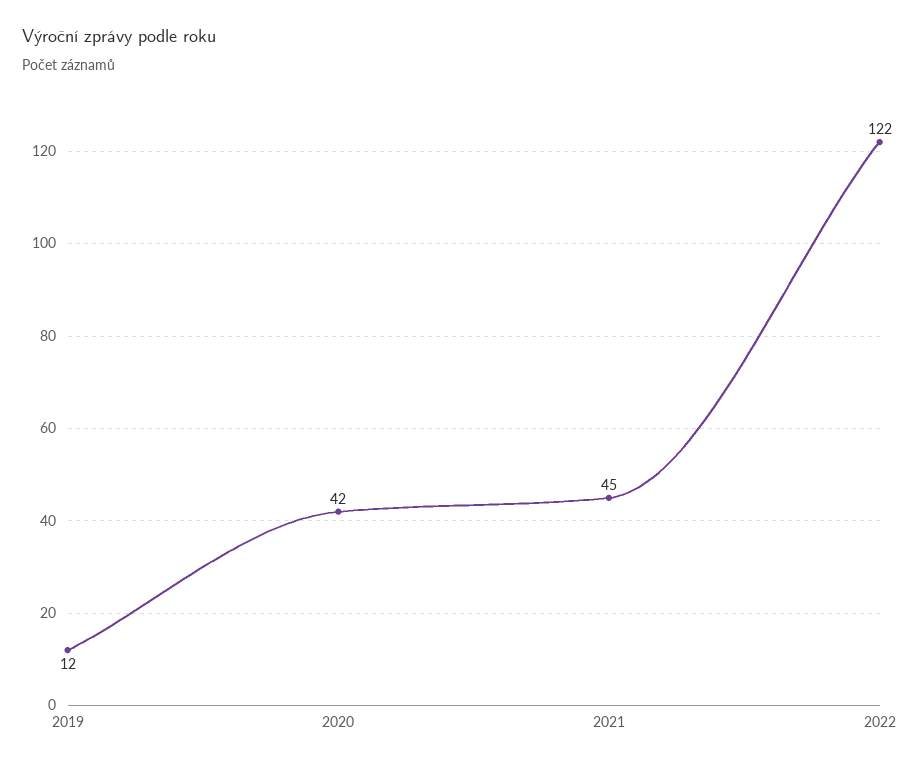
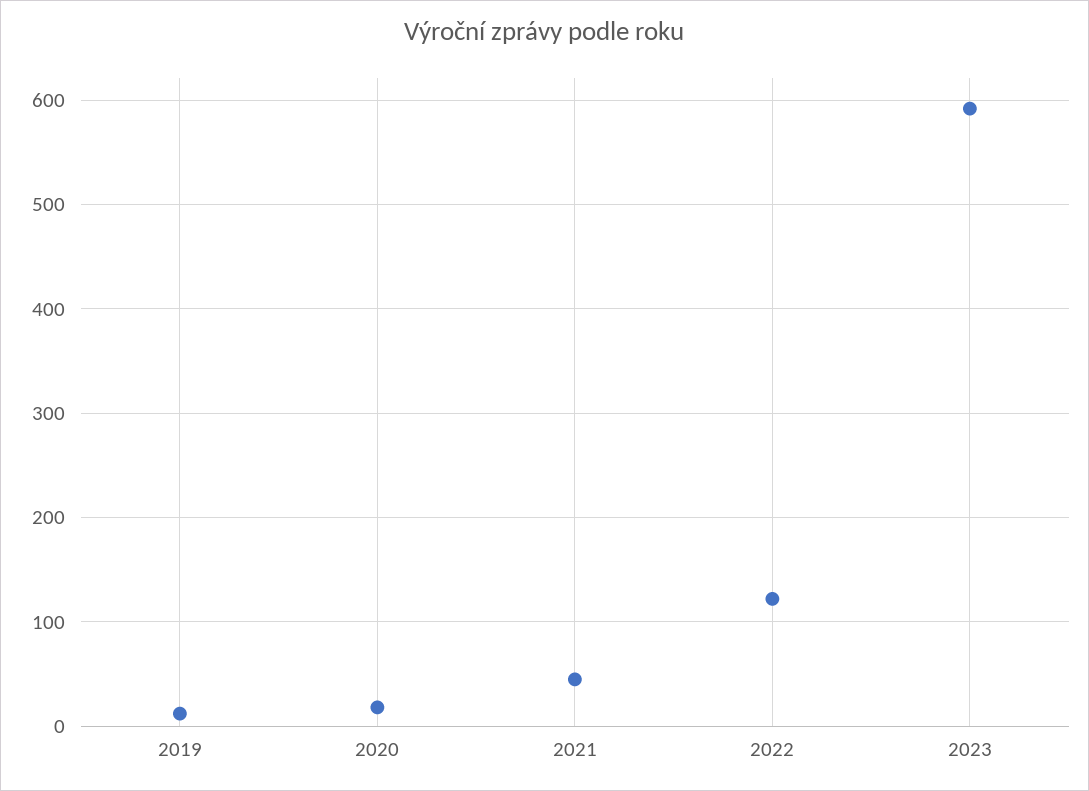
2020: 42 -> 20
2023: none -> 590

